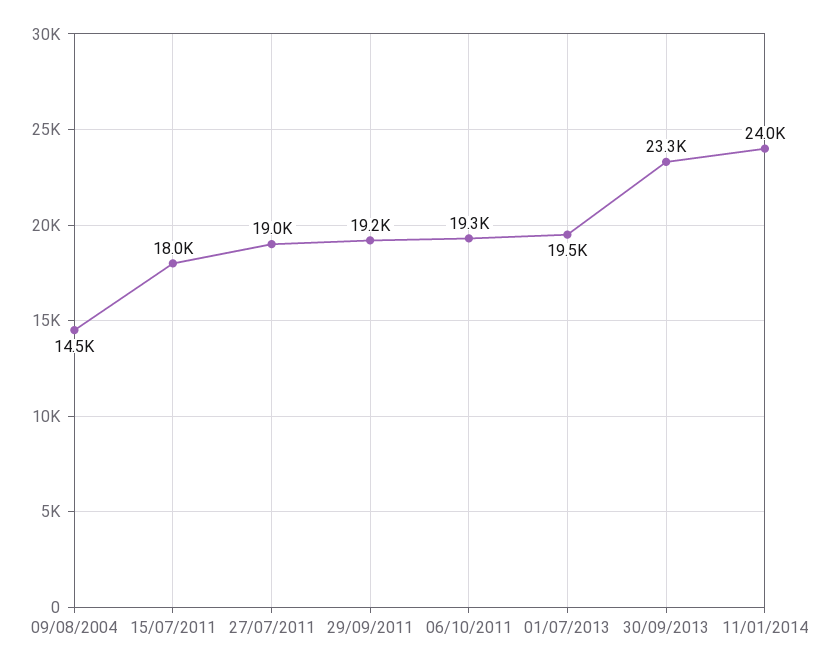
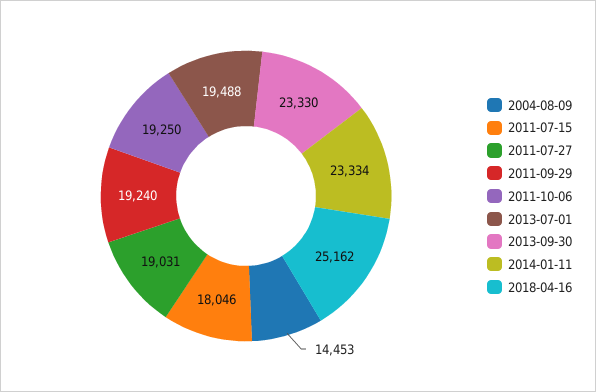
11/01/2014: 24000 -> 23334
2018-04-16: none -> 25162

